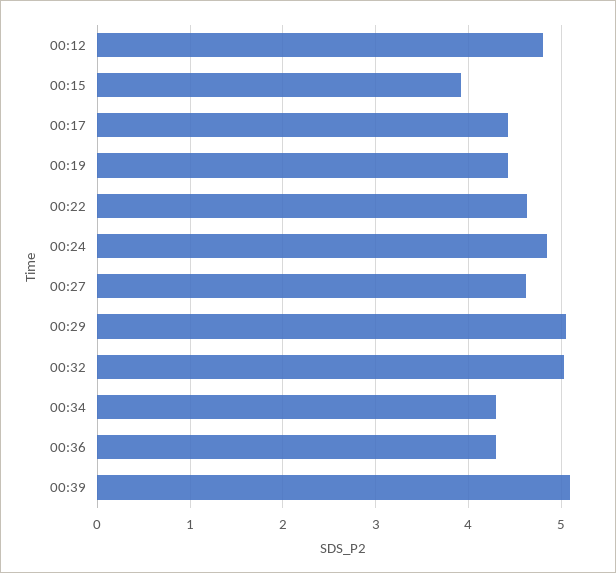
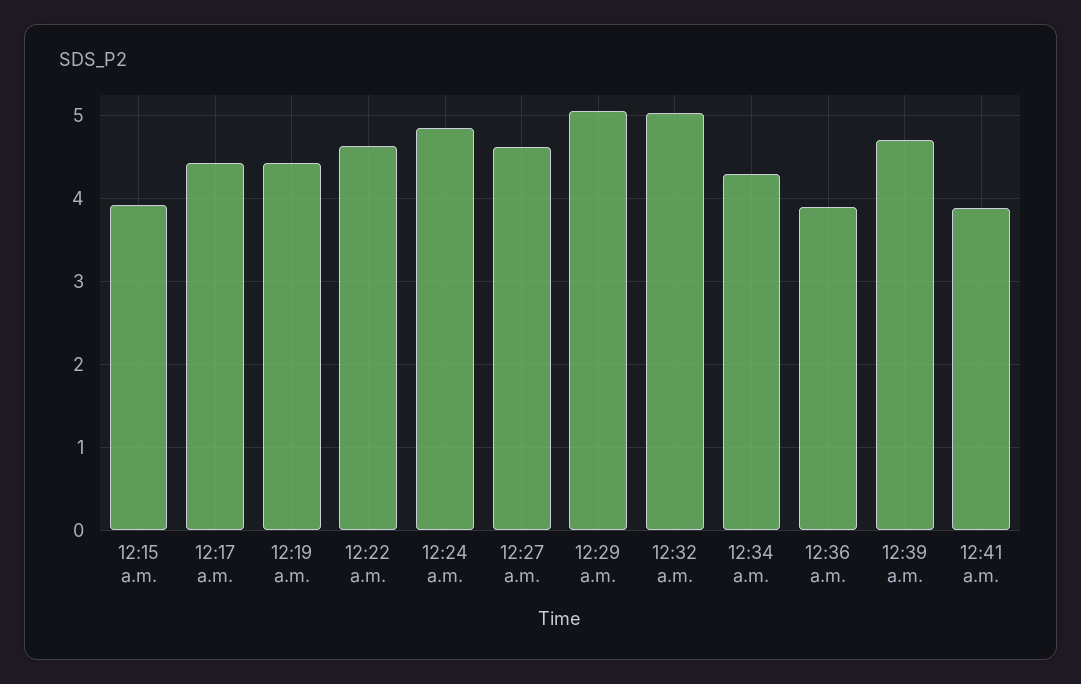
00:12: 4.8 -> none
00:36: 4.3 -> 3.9
00:39: 5.1 -> 4.7
12:41 a.m.: none -> 3.9

